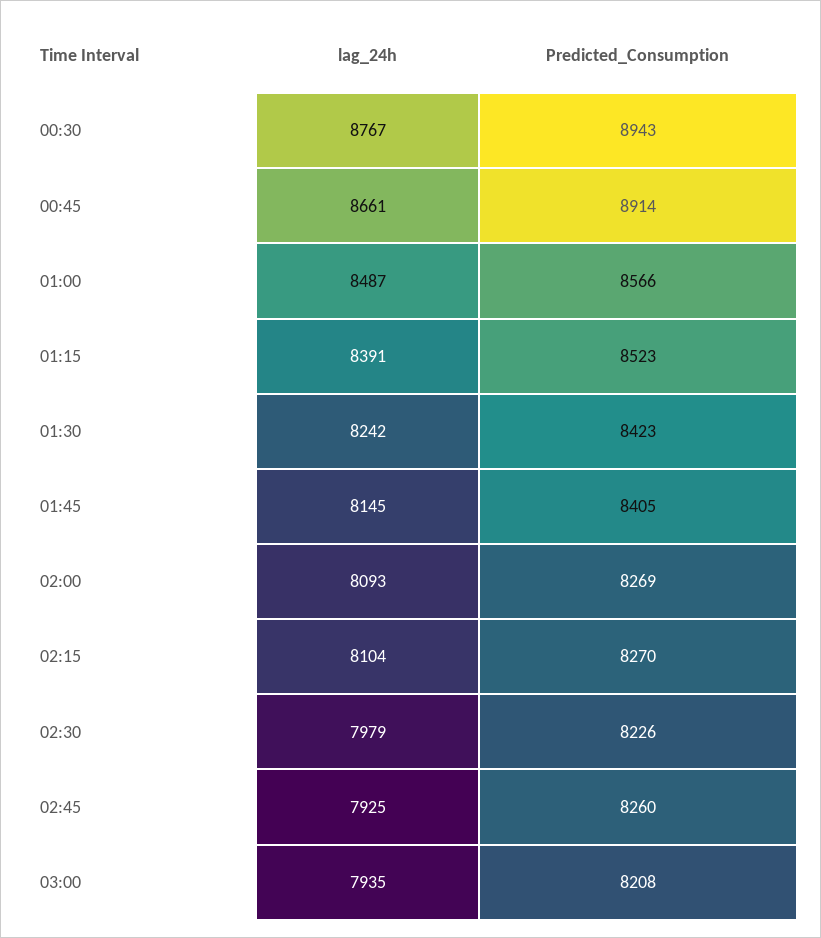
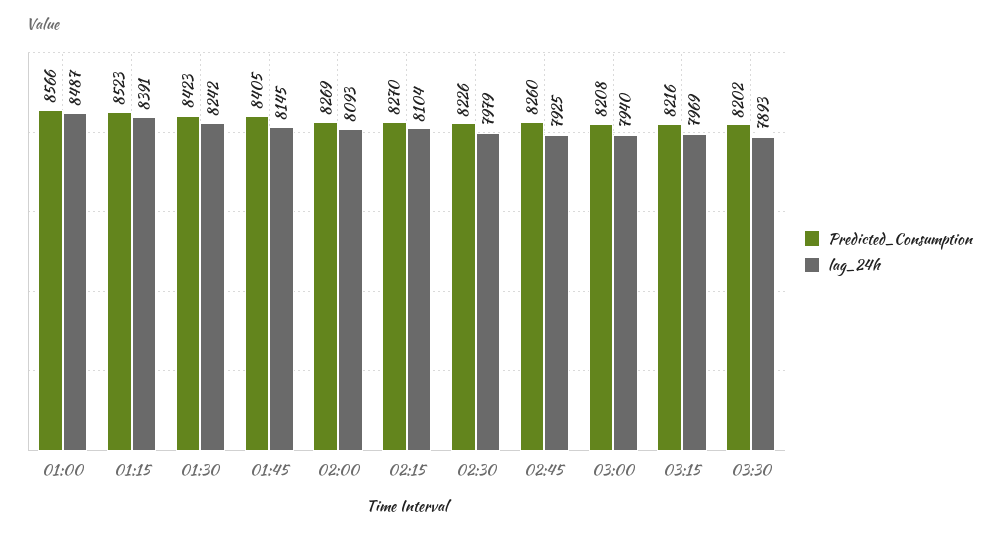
lag_24h, 00:30: 8767 -> none
Predicted_Consumption, 00:30: 8943 -> none
lag_24h, 00:45: 8661 -> none
Predicted_Consumption, 00:45: 8914 -> none
lag_24h, 03:00: 7935 -> 7940
Predicted_Consumption, 03:15: none -> 8216
lag_24h, 03:15: none -> 7969
Predicted_Consumption, 03:30: none -> 8202
lag_24h, 03:30: none -> 7893

